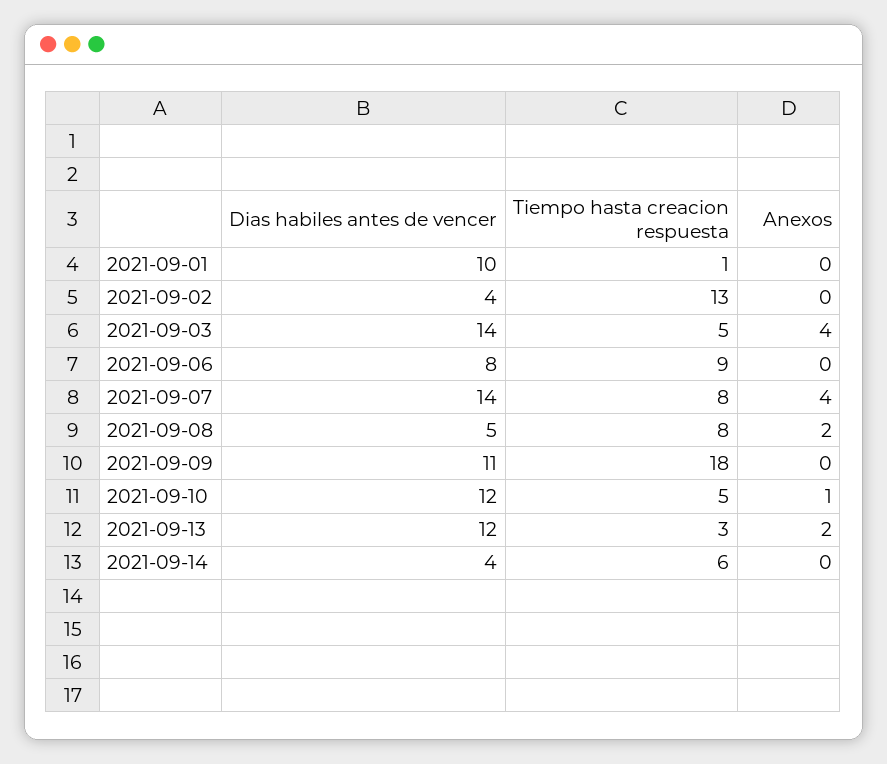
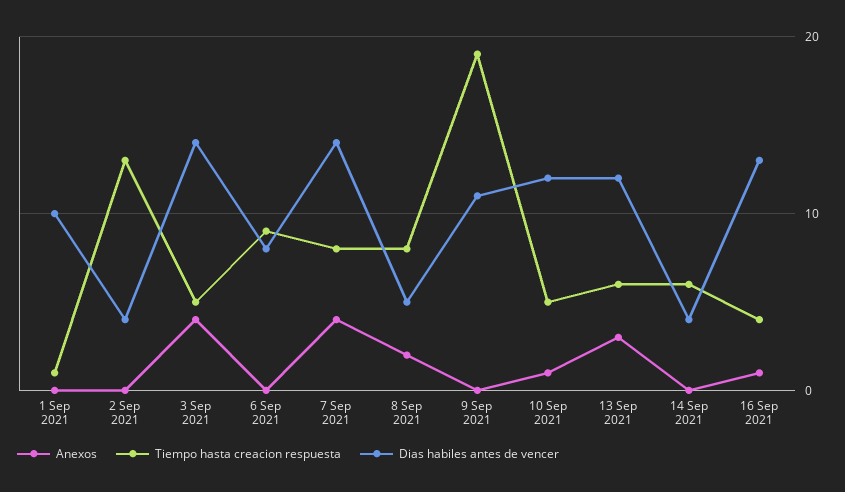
Tiempo hasta creacion respuesta, 2021-09-09: 18 -> 19
Tiempo hasta creacion respuesta, 2021-09-13: 3 -> 6
Anexos, 2021-09-13: 2 -> 3
Anexos, 16 Sep 2021: none -> 1
Tiempo hasta creacion respuesta, 16 Sep 2021: none -> 4
Dias habiles antes de vencer, 16 Sep 2021: none -> 13

